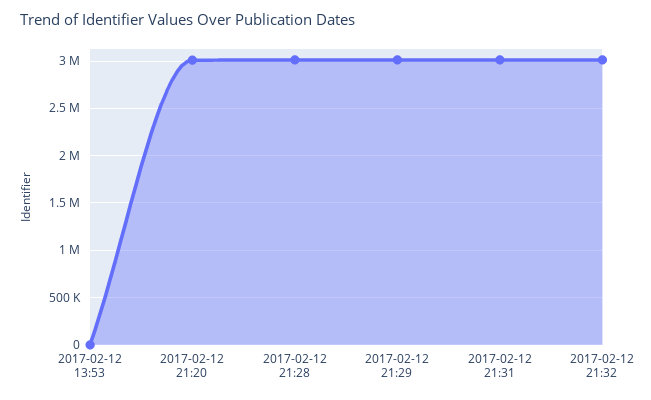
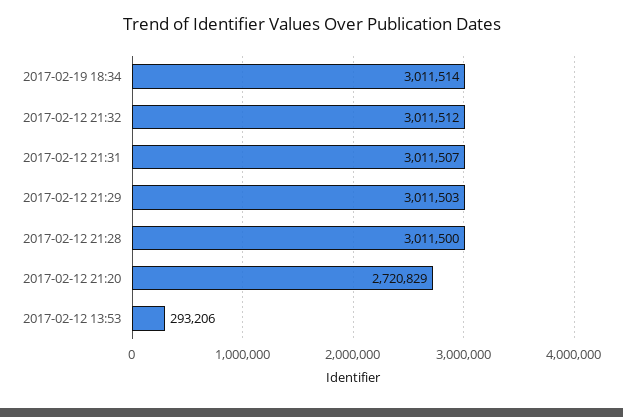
2017-02-12 13:53: 0 -> 293206
2017-02-12 21:20: 3000000 -> 2720829
2017-02-19 18:34: none -> 3011514

